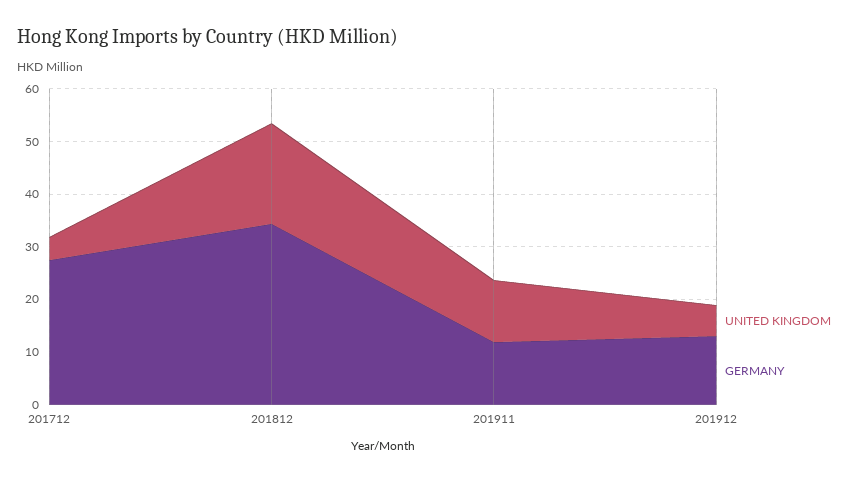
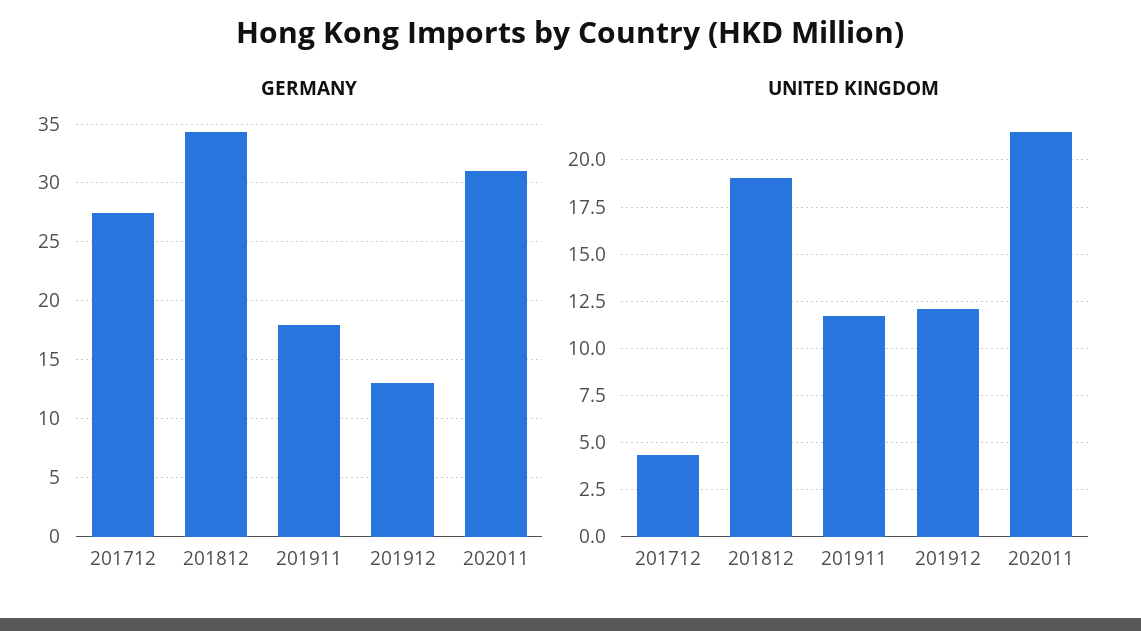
GERMANY, 201911: 12 -> 18
UNITED KINGDOM, 201912: 6 -> 12
GERMANY, 202011: none -> 31
UNITED KINGDOM, 202011: none -> 21.5

